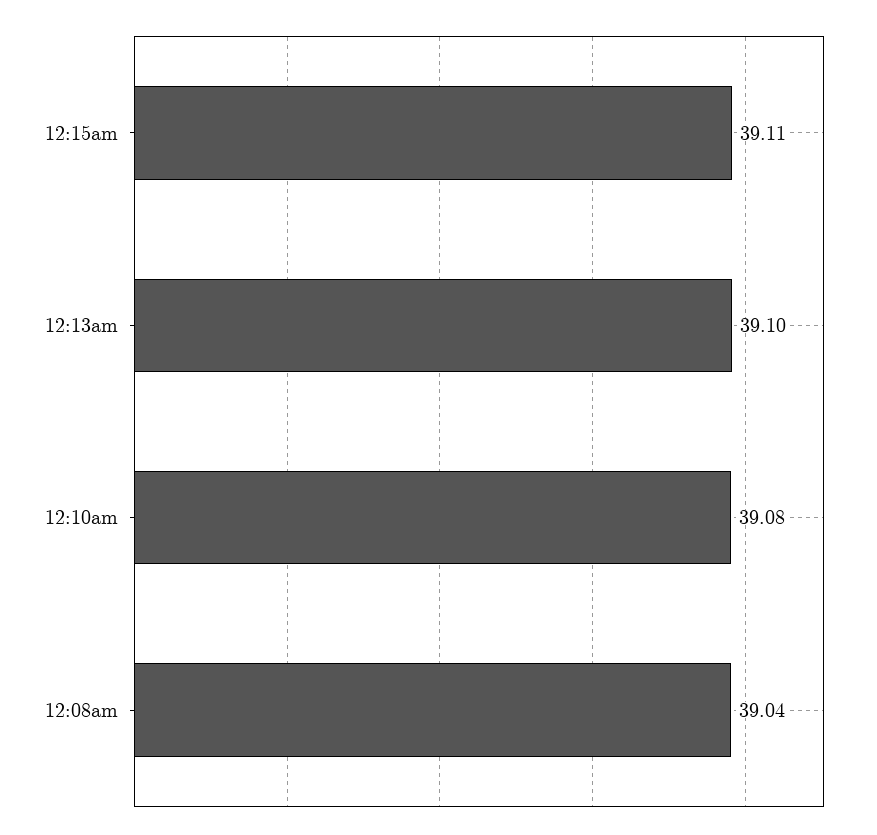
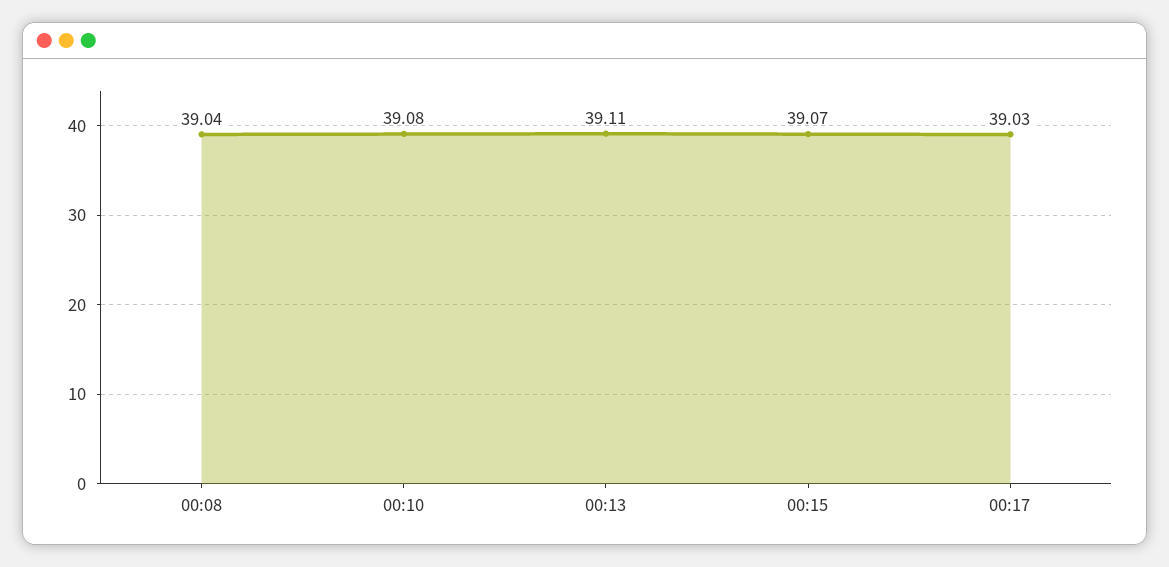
12:15am: 39.11 -> 39.07
12:13am: 39.1 -> 39.11
00:17: none -> 39.03

